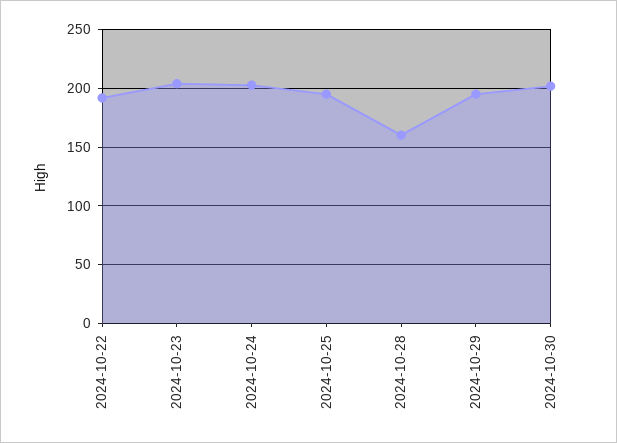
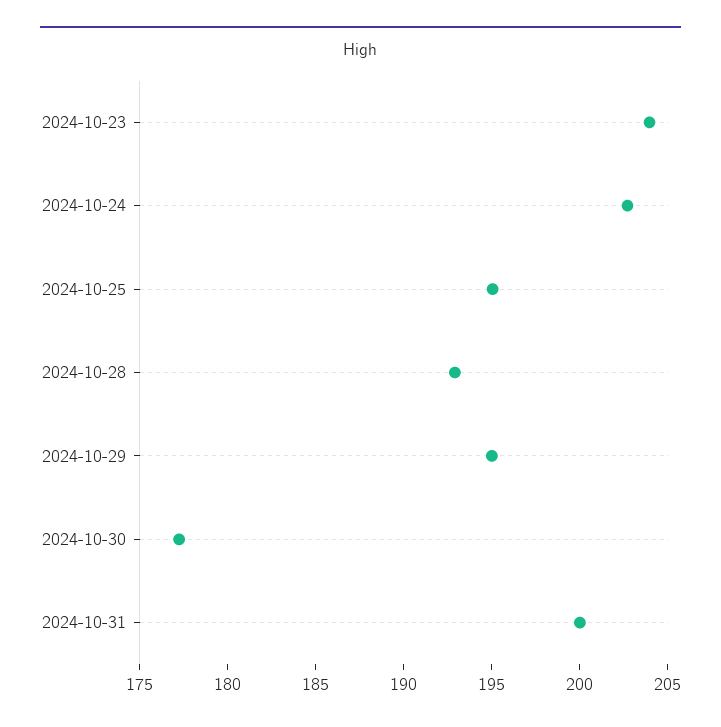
2024-10-22: 190 -> none
2024-10-28: 160 -> 193
2024-10-30: 200 -> 177
2024-10-31: none -> 200

